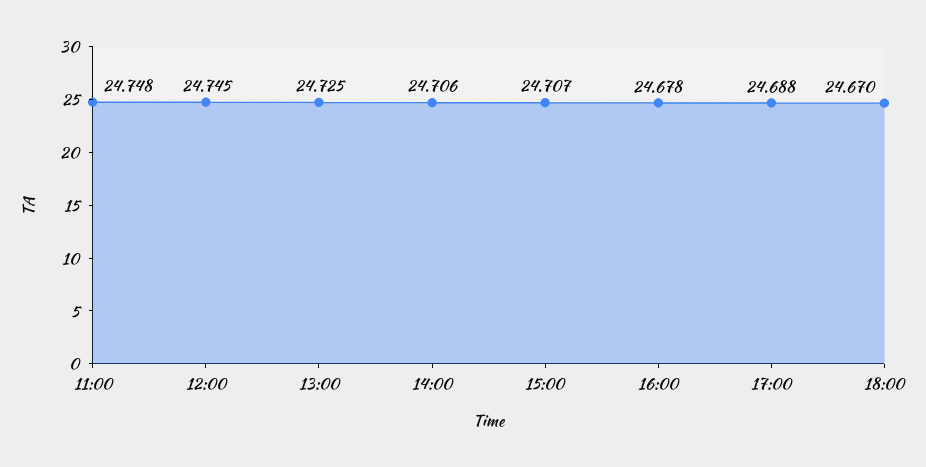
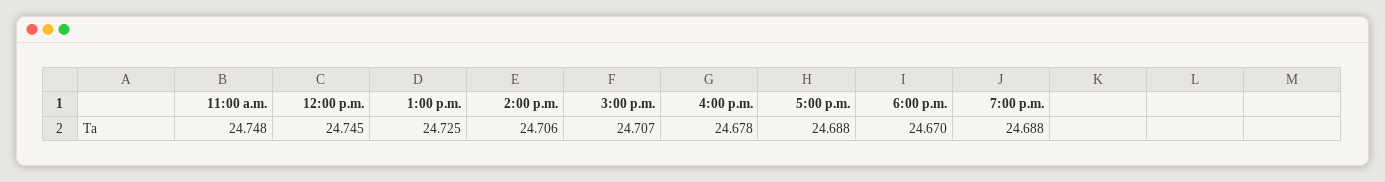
7:00 p.m.: none -> 24.688

